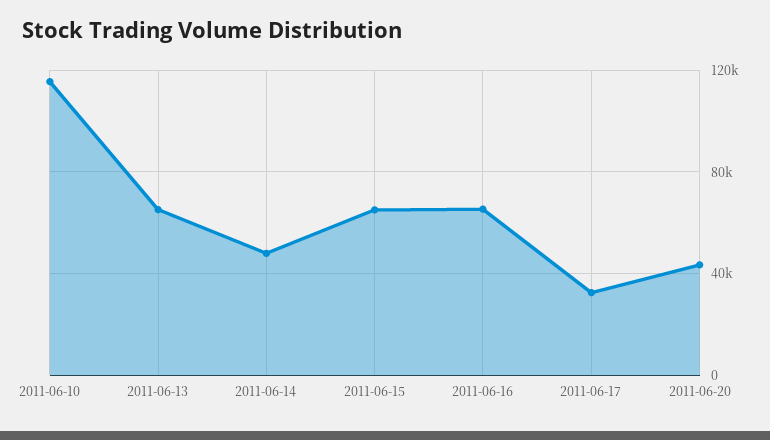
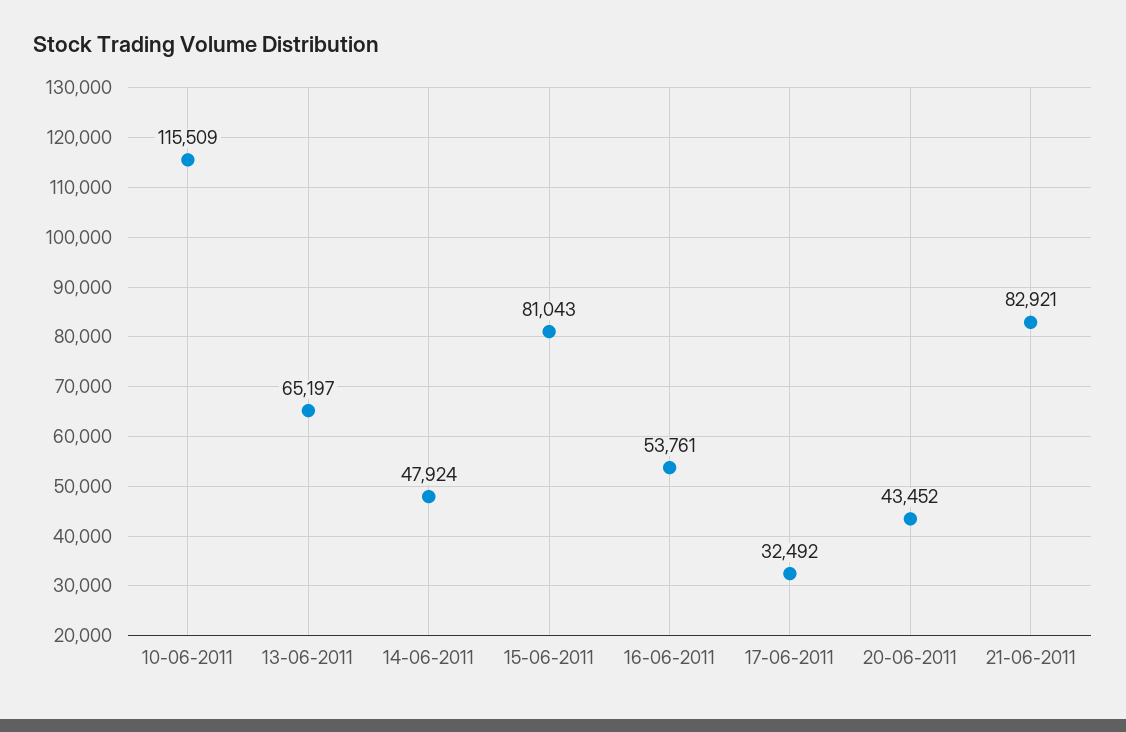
2011-06-15: 65000 -> 81043
2011-06-16: 65000 -> 53761
21-06-2011: none -> 82921

